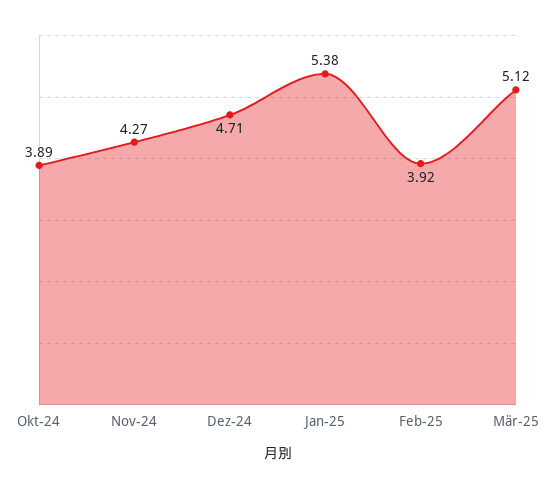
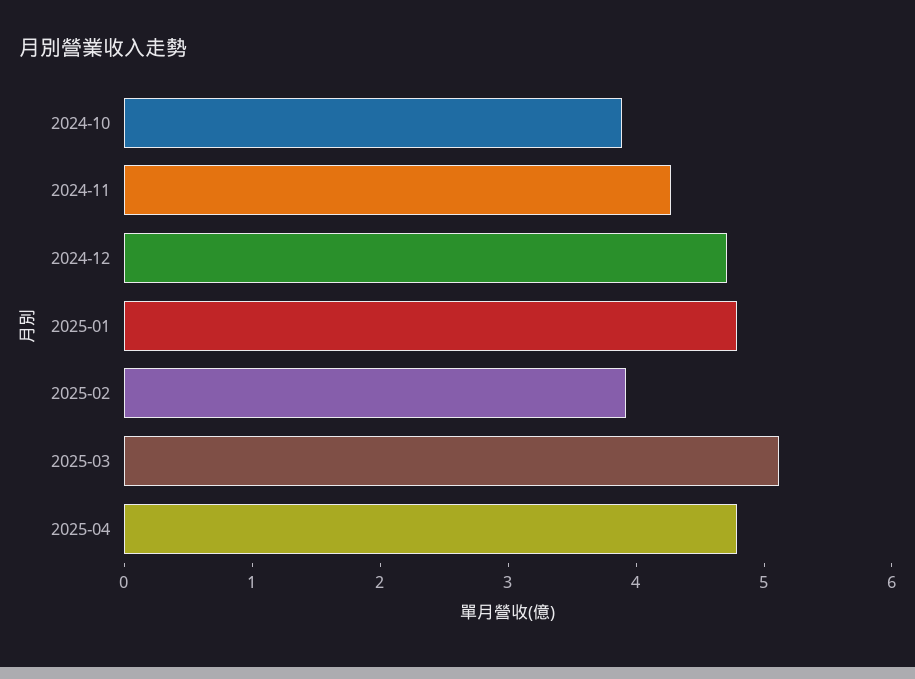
Jan-25: 5.38 -> 4.8
2025-04: none -> 4.8

